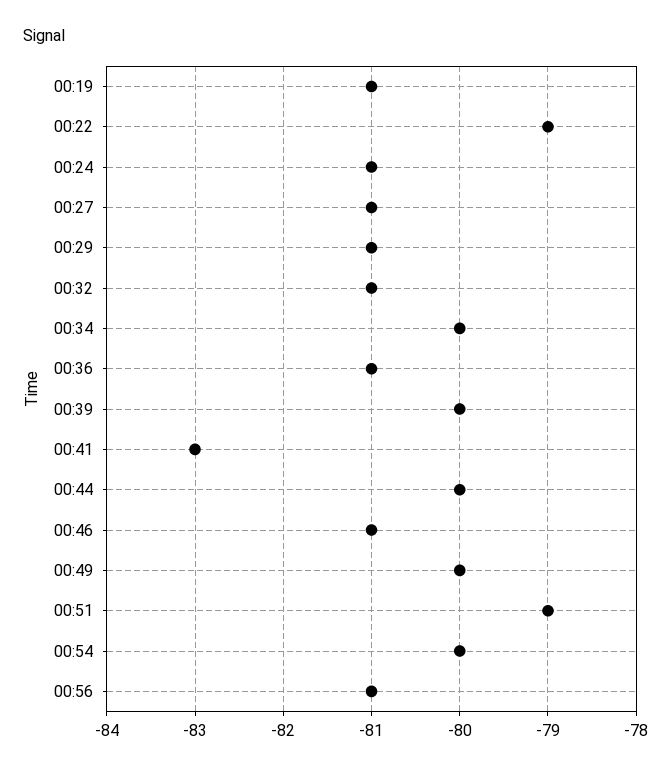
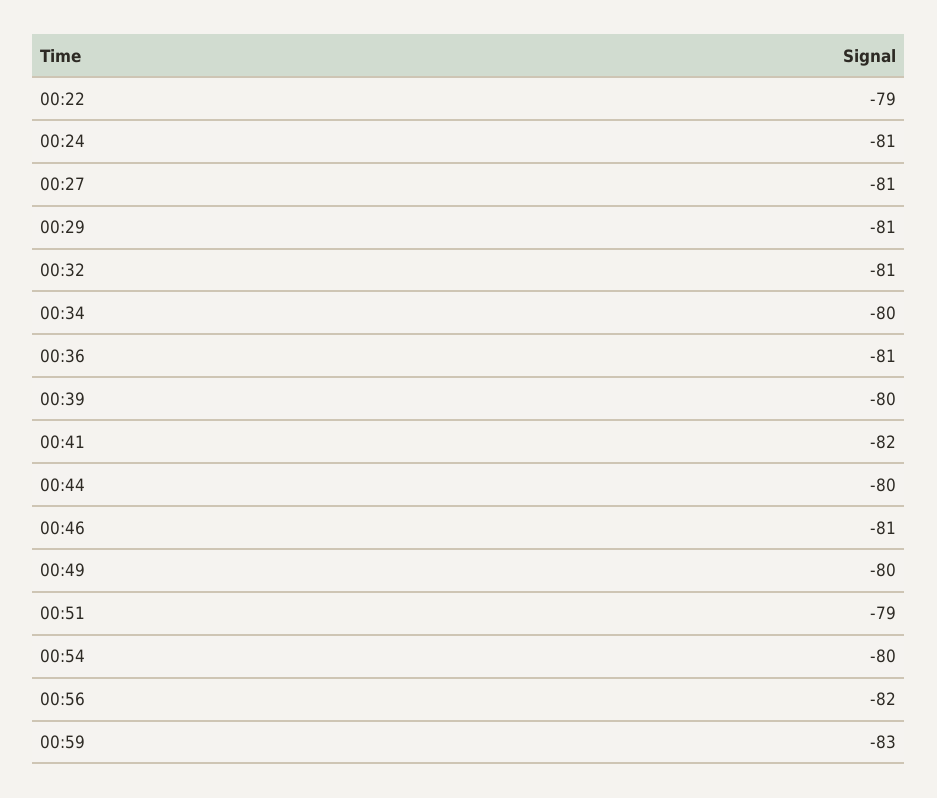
00:19: -81 -> none
00:41: -83 -> -82
00:56: -81 -> -82
00:59: none -> -83

